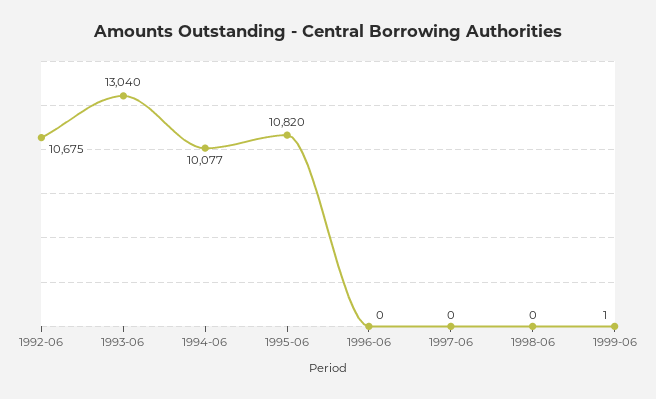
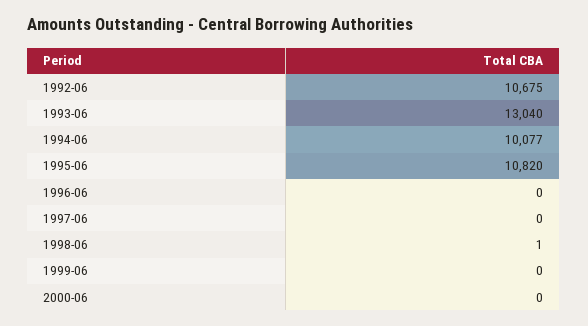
1998-06: 0 -> 1
1999-06: 1 -> 0
2000-06: none -> 0

